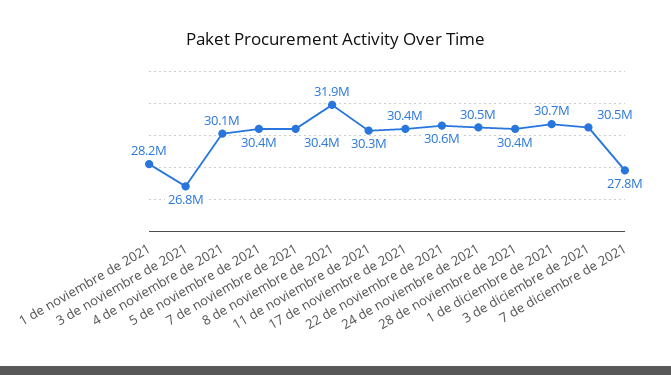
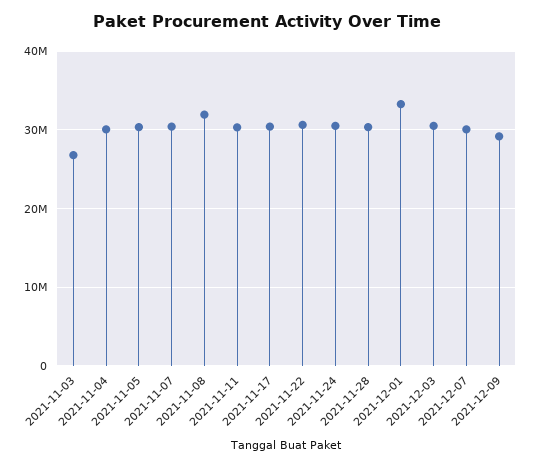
1 de noviembre de 2021: 28200000 -> none
1 de diciembre de 2021: 30700000 -> 33000000
7 de diciembre de 2021: 27800000 -> 30000000
2021-12-09: none -> 29000000

